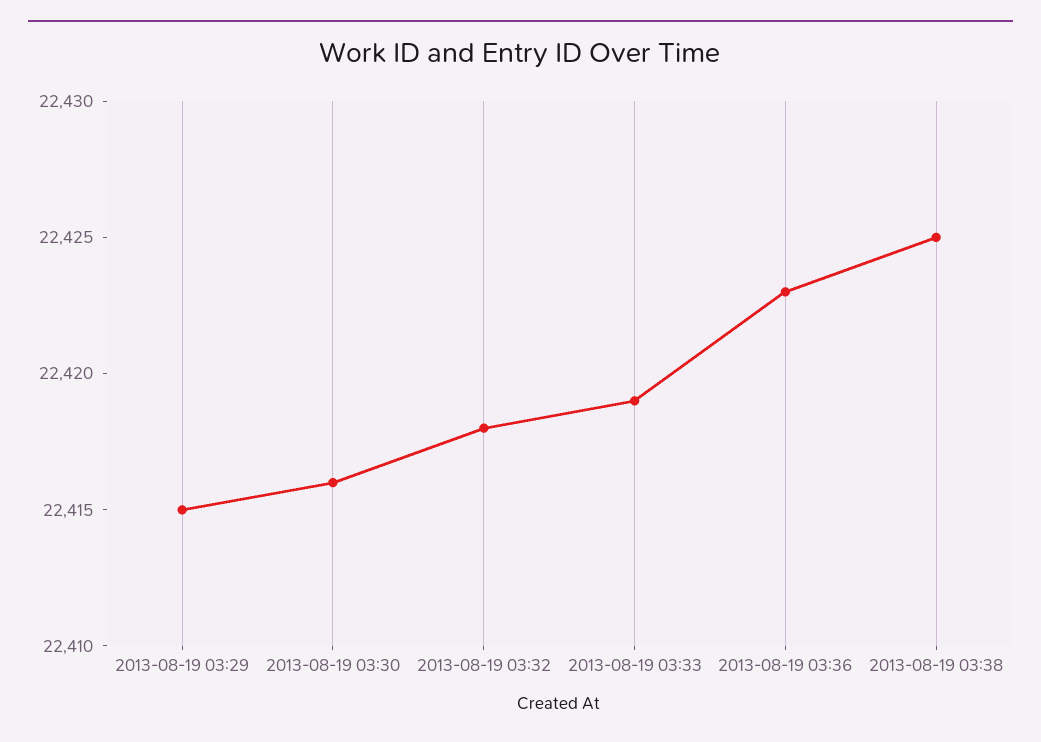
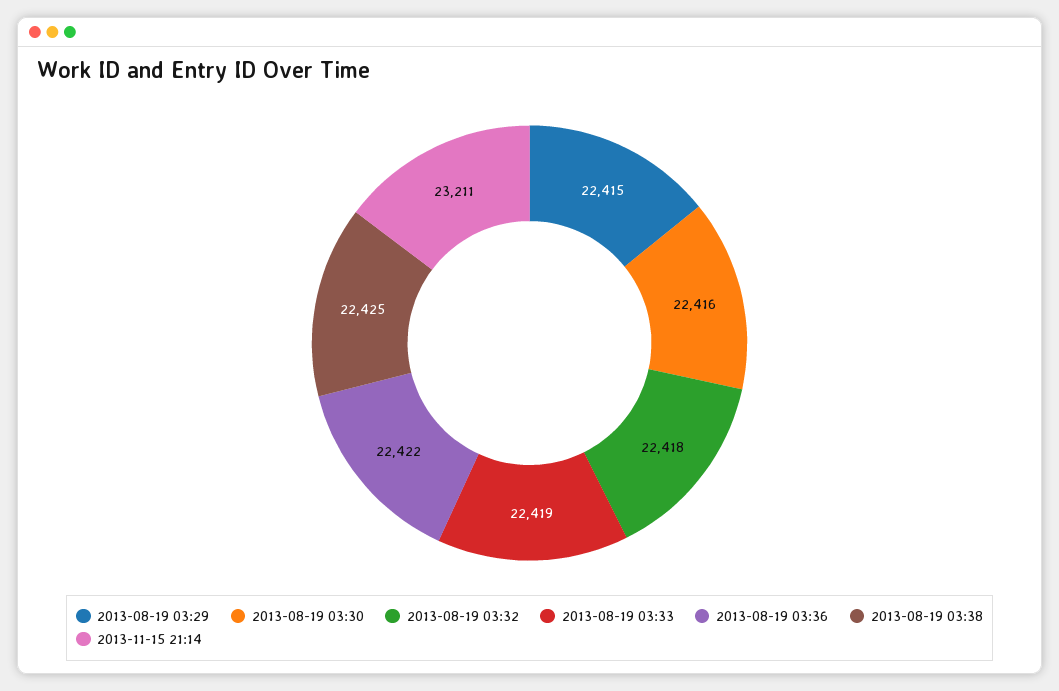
2013-08-19 03:36: 22423 -> 22422
2013-11-15 21:14: none -> 23211

